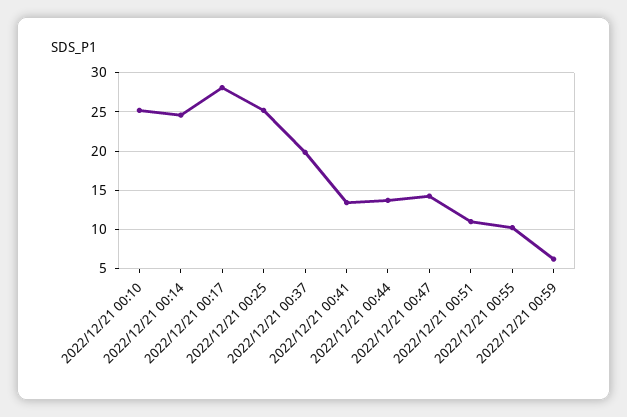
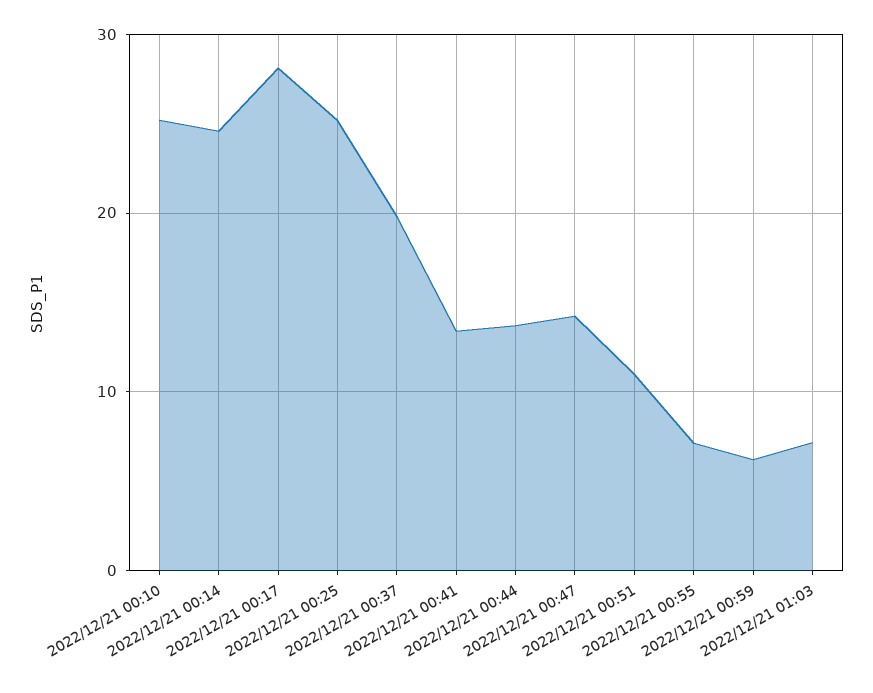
2022/12/21 00:55: 10 -> 7
2022/12/21 01:03: none -> 7

